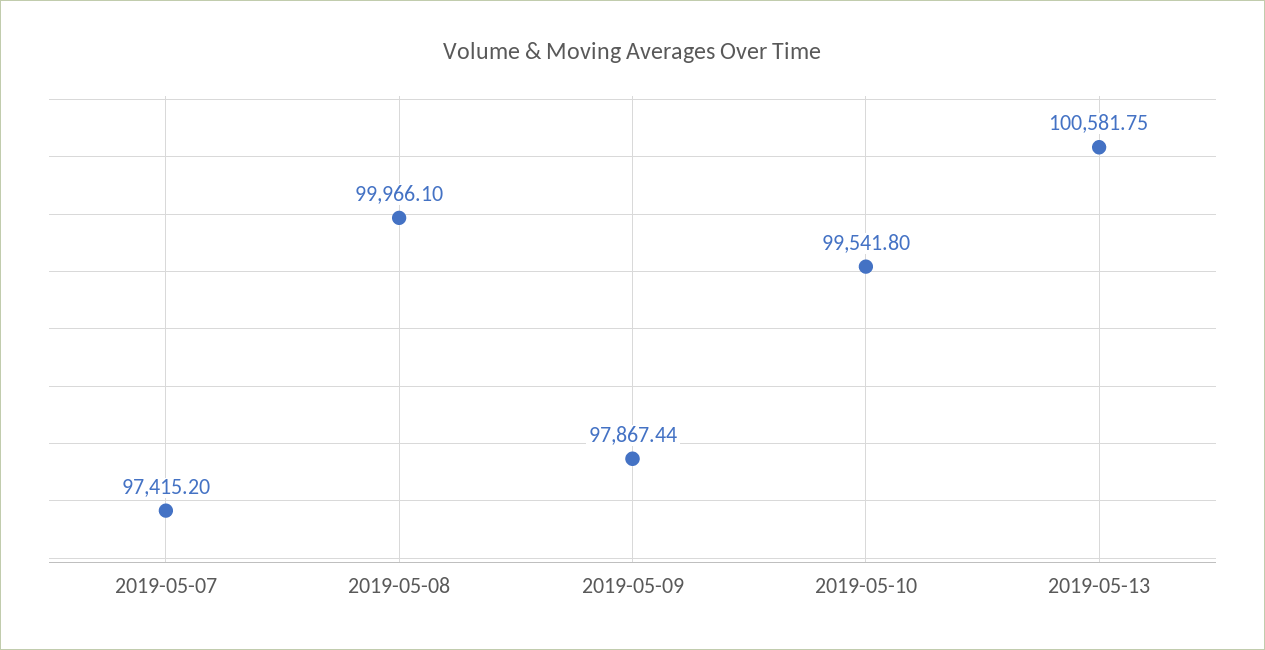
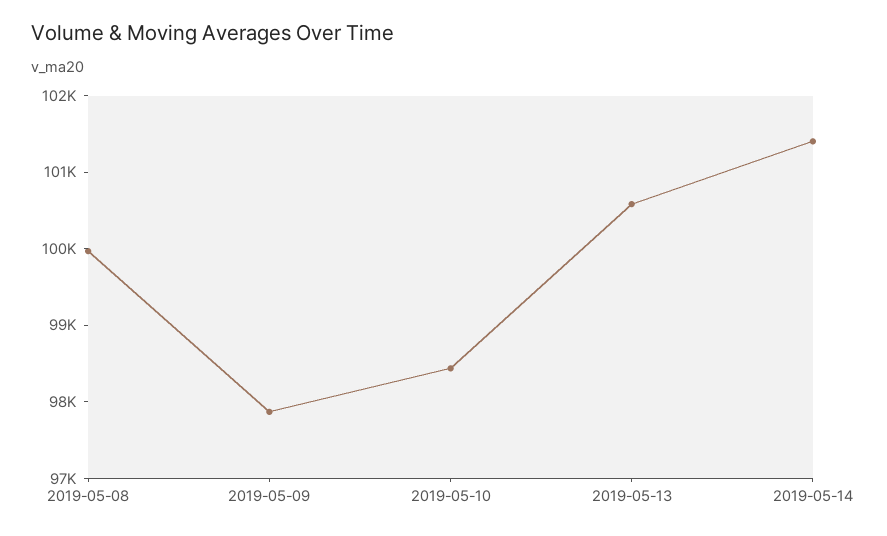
2019-05-07: 97415.2 -> none
2019-05-10: 99541.8 -> 98400
2019-05-14: none -> 101400

